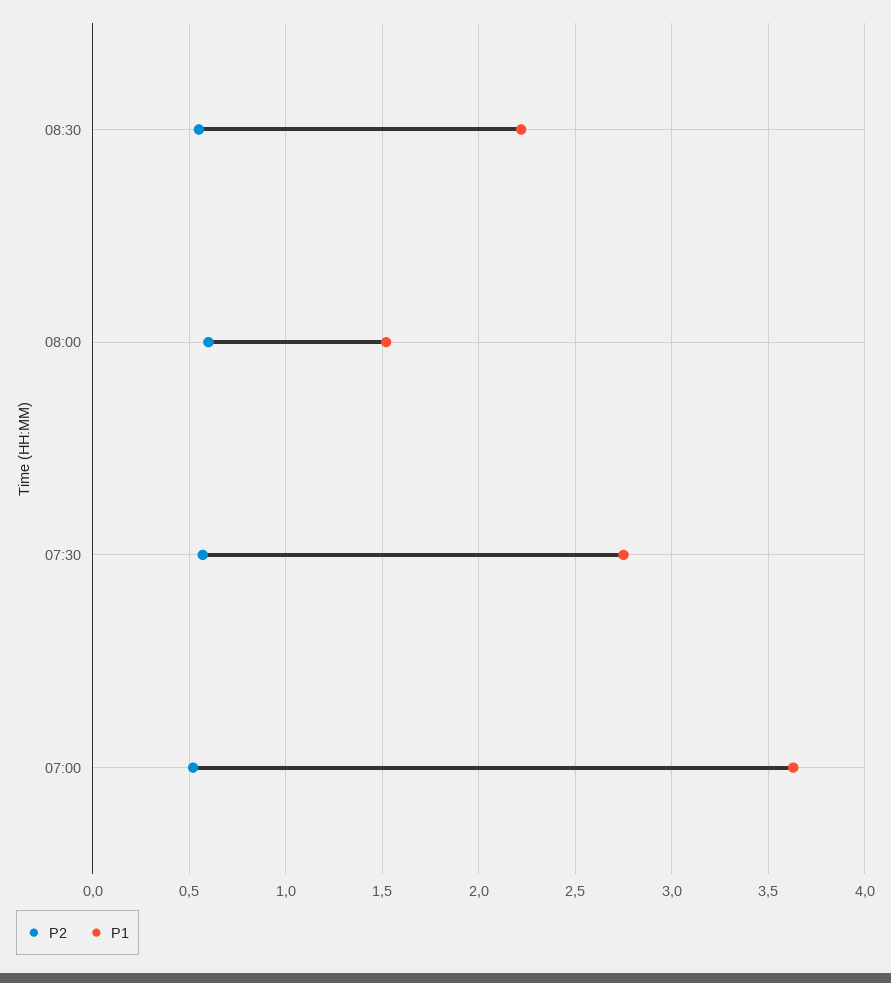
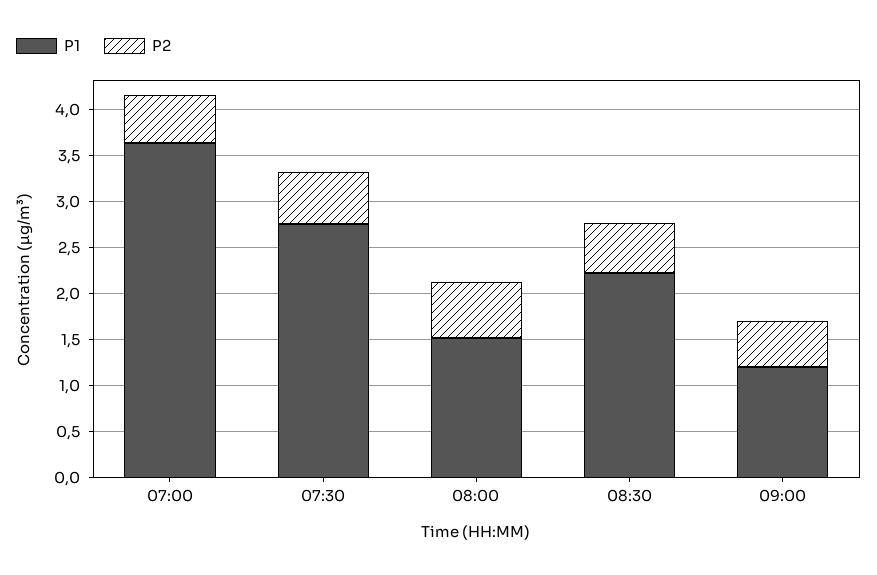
P1, 09:00: none -> 1.2
P2, 09:00: none -> 0.5

